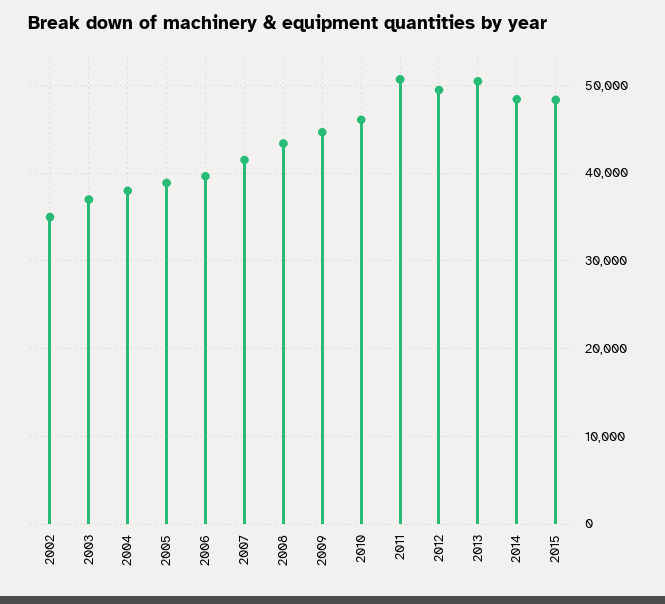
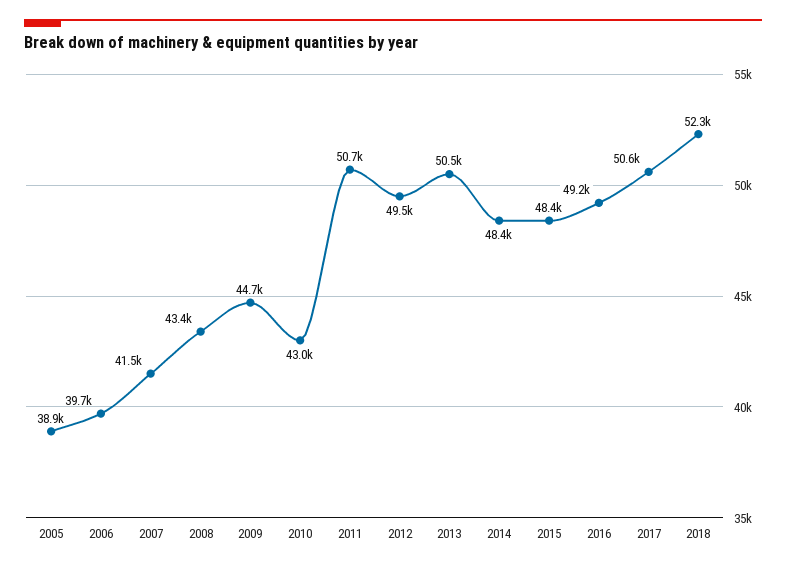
2002: 35000 -> none
2003: 37000 -> none
2004: 38000 -> none
2010: 46000 -> 43000
2016: none -> 49200
2017: none -> 50600
2018: none -> 52300

